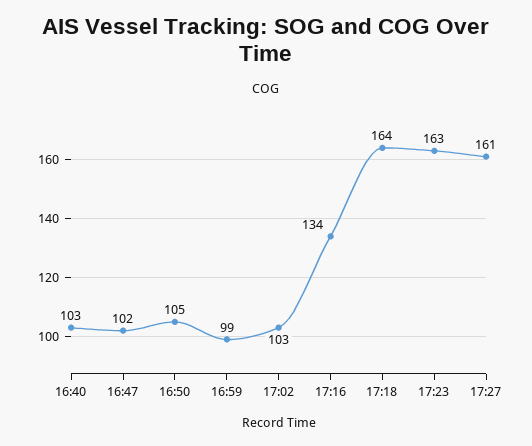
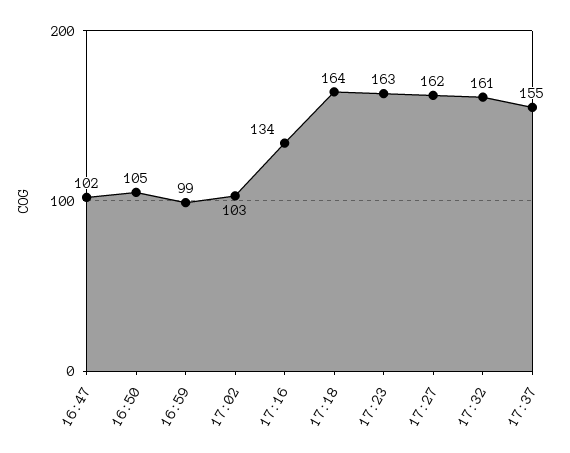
16:40: 103 -> none
17:27: 161 -> 162
17:32: none -> 161
17:37: none -> 155

